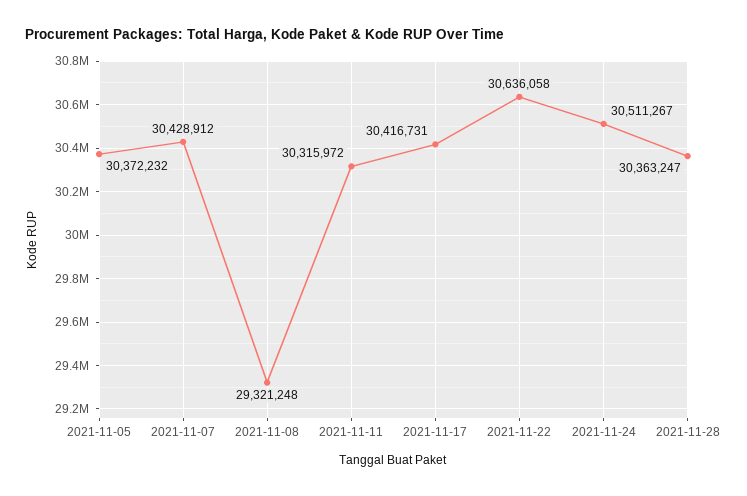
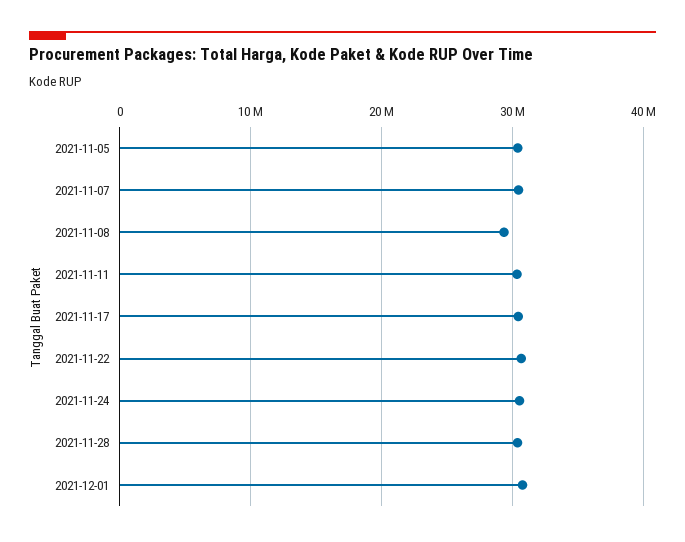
2021-12-01: none -> 31000000

